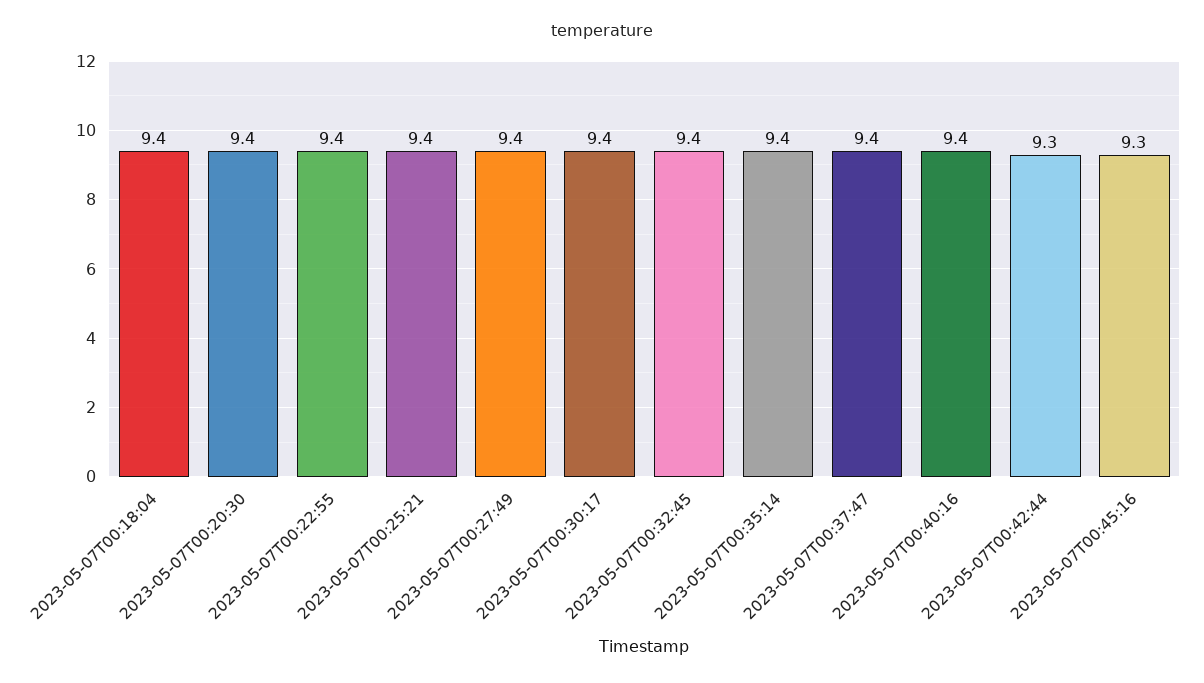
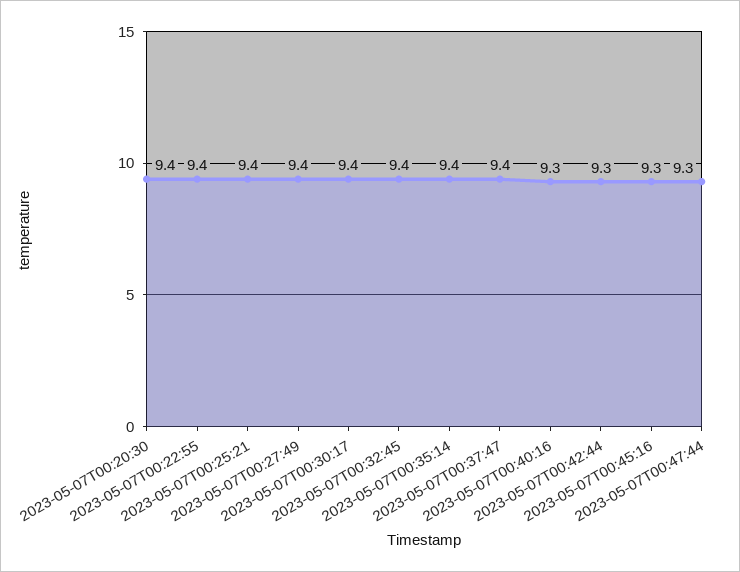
2023-05-07T00:18:04: 9.4 -> none
2023-05-07T00:40:16: 9.4 -> 9.3
2023-05-07T00:47:44: none -> 9.3

